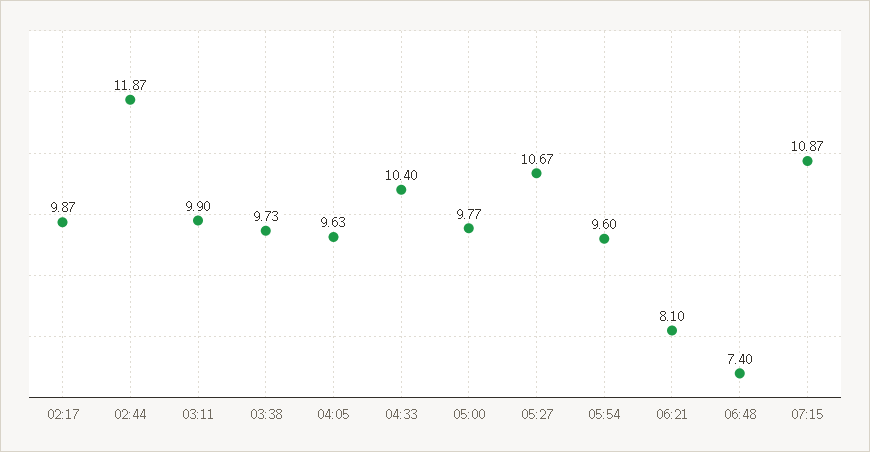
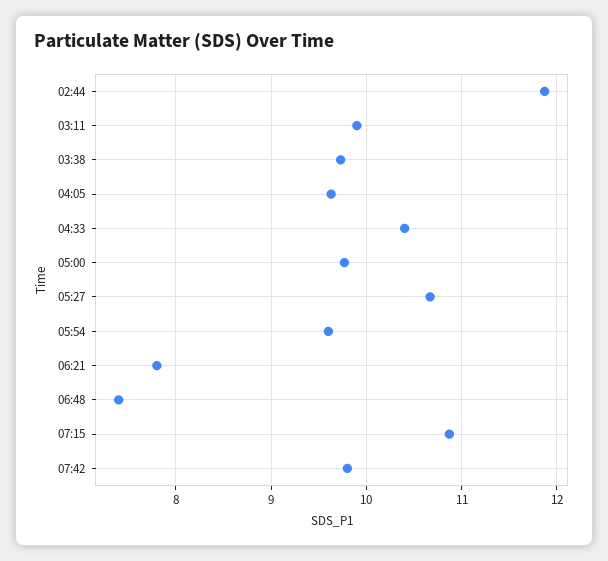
02:17: 9.87 -> none
06:21: 8.1 -> 7.8
07:42: none -> 9.8

